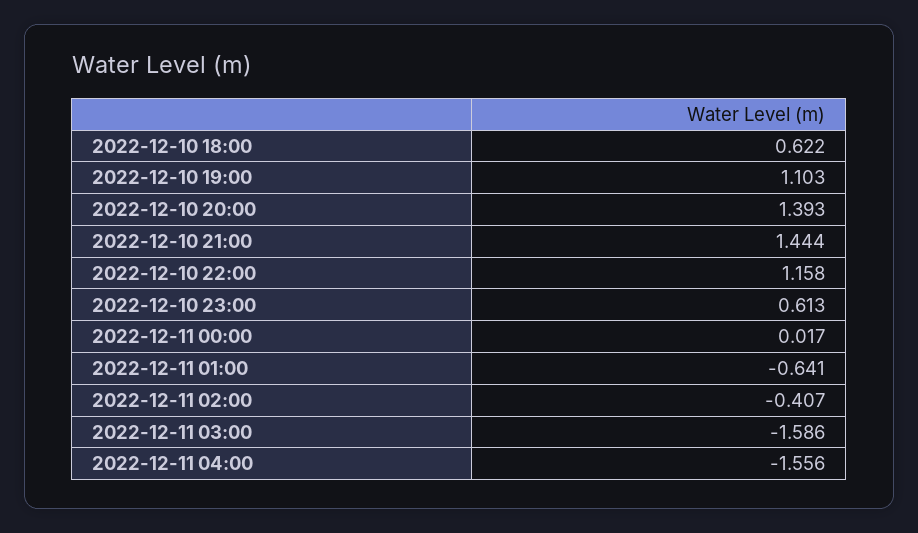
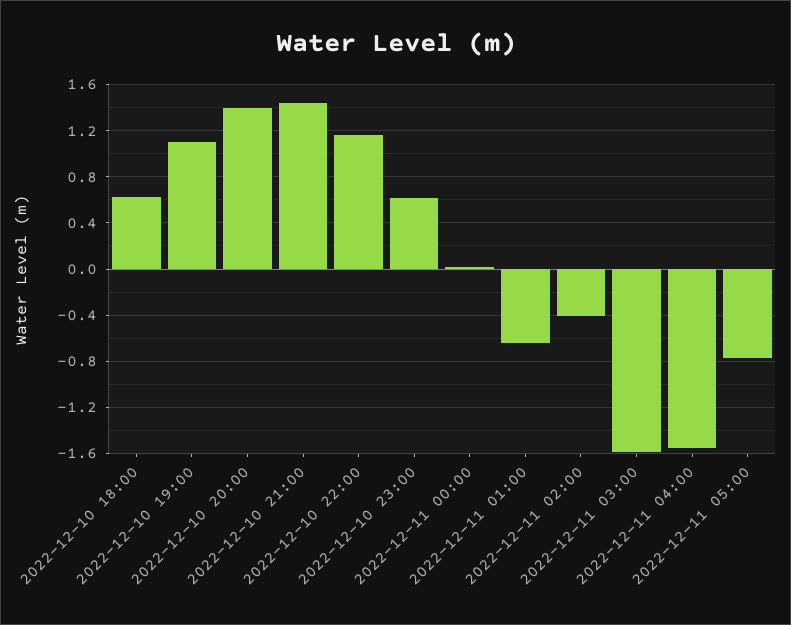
2022-12-11 05:00: none -> -0.8

